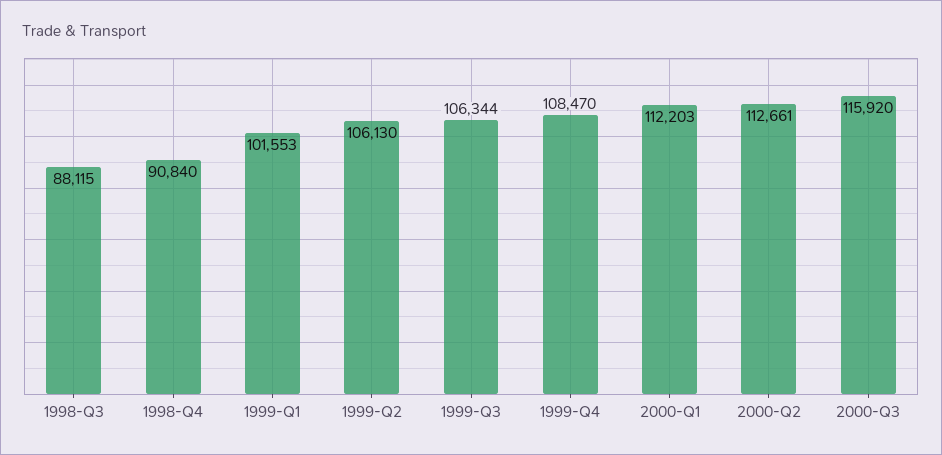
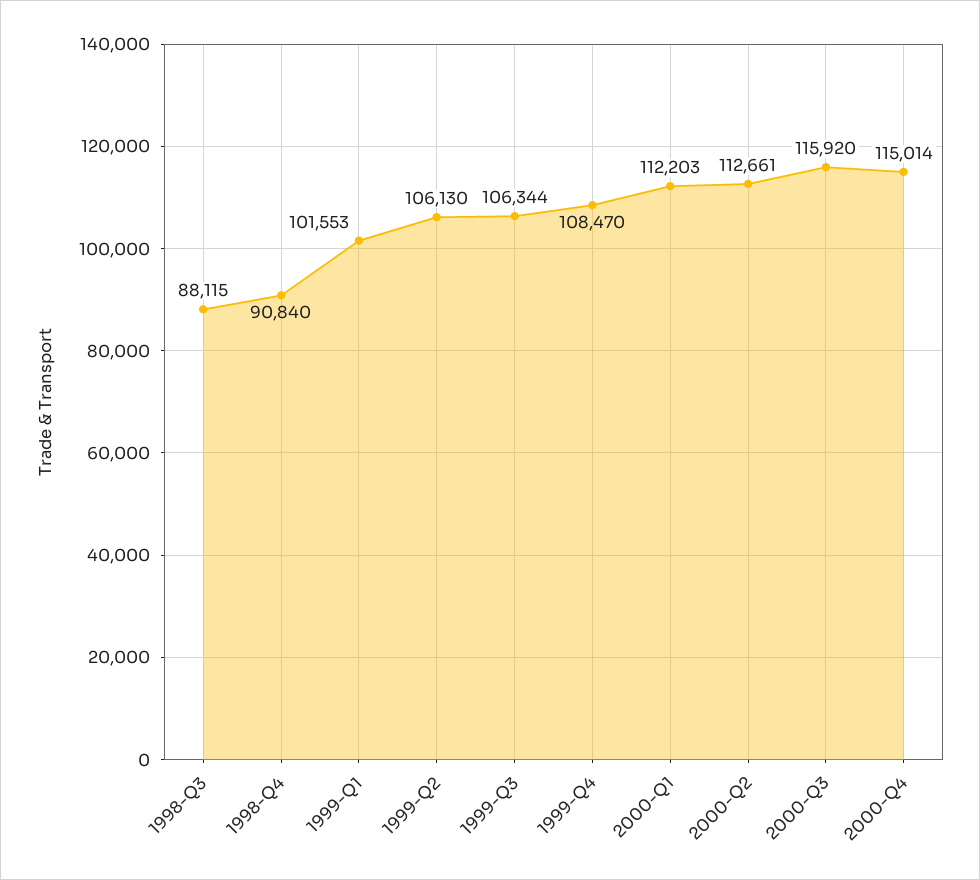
2000-Q4: none -> 115014

